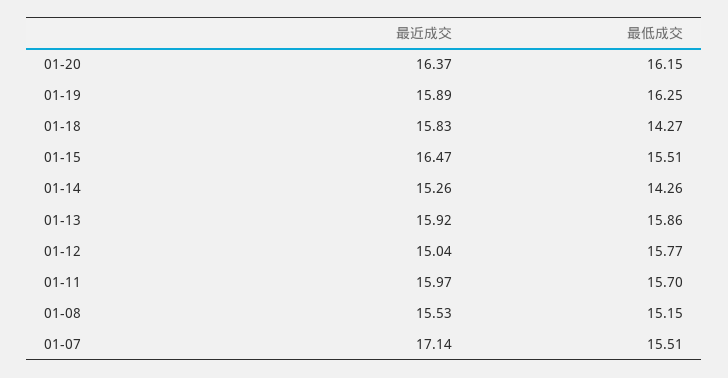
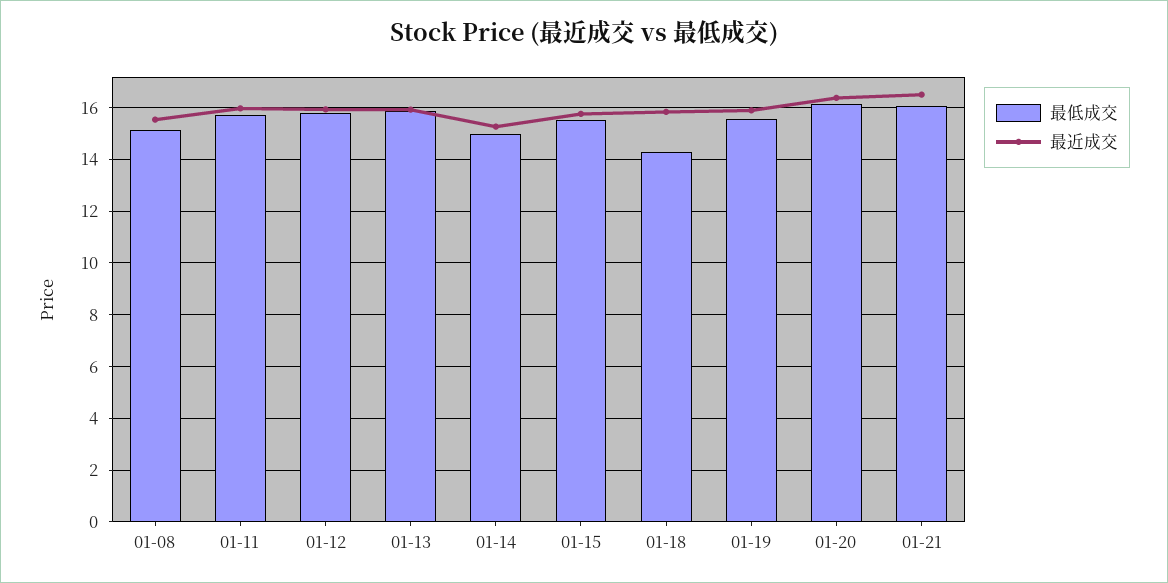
最低成交, 01-19: 16.25 -> 15.5
最近成交, 01-15: 16.47 -> 15.75
最低成交, 01-14: 14.26 -> 15
最近成交, 01-12: 15.04 -> 16
最近成交, 01-07: 17.14 -> none
最低成交, 01-07: 15.51 -> none
最低成交, 01-21: none -> 16
最近成交, 01-21: none -> 16.5

